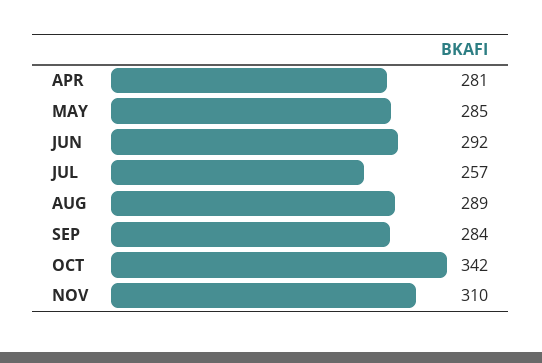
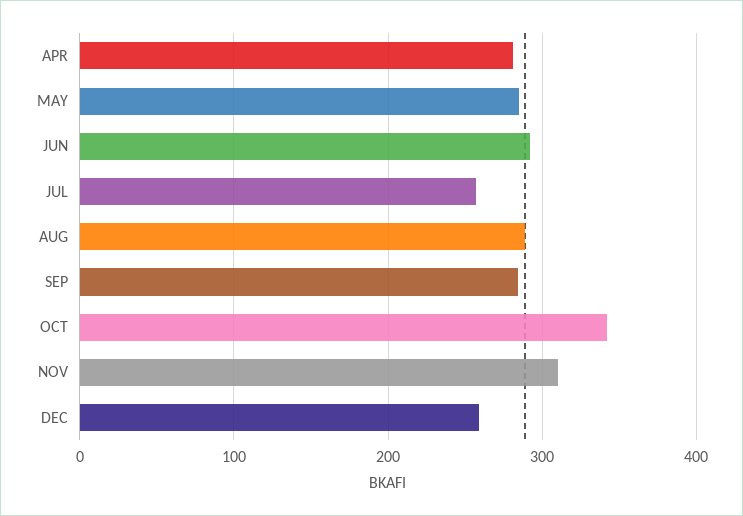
DEC: none -> 260

